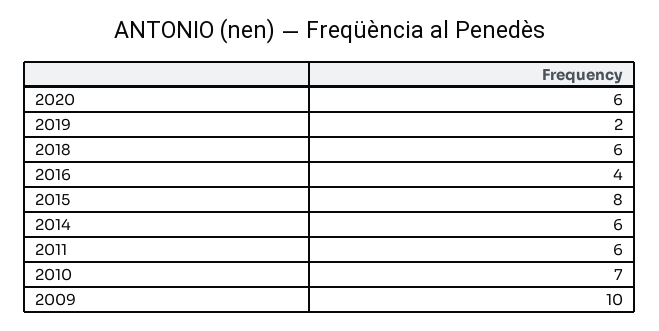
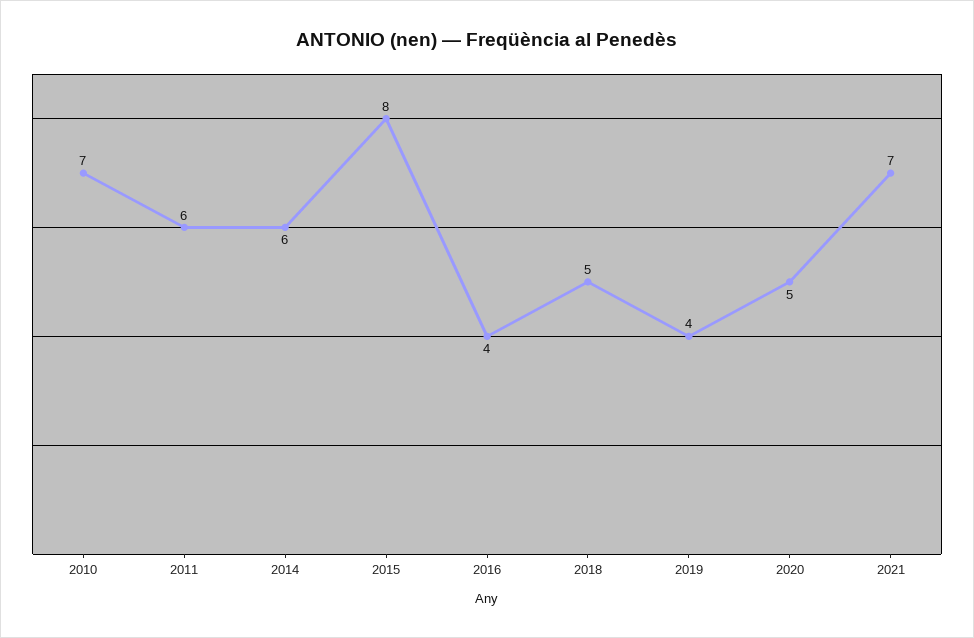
2020: 6 -> 5
2019: 2 -> 4
2018: 6 -> 5
2009: 10 -> none
2021: none -> 7

